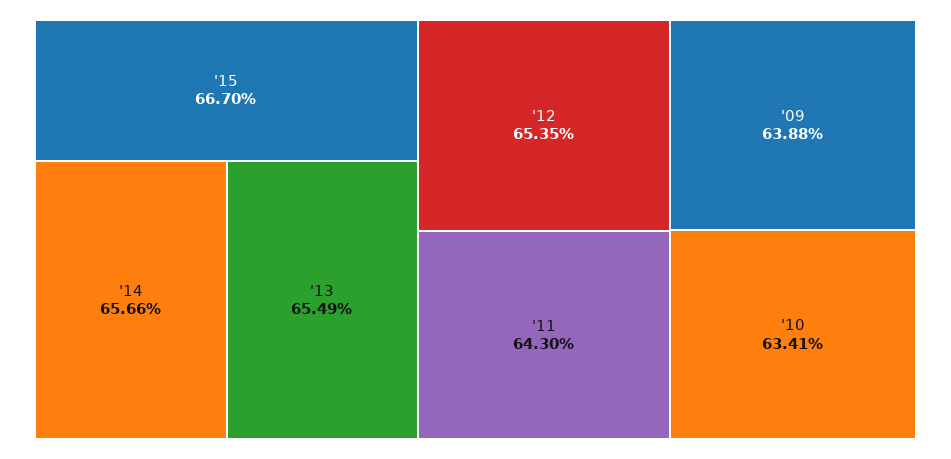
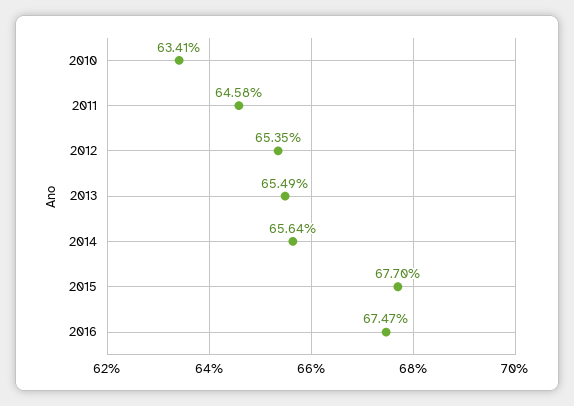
'15: 66.7 -> 67.7
'14: 65.66 -> 65.64
'11: 64.3 -> 64.58
'09: 63.88 -> none
2016: none -> 67.47

